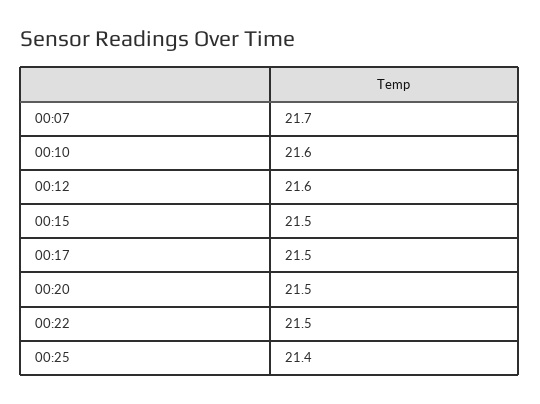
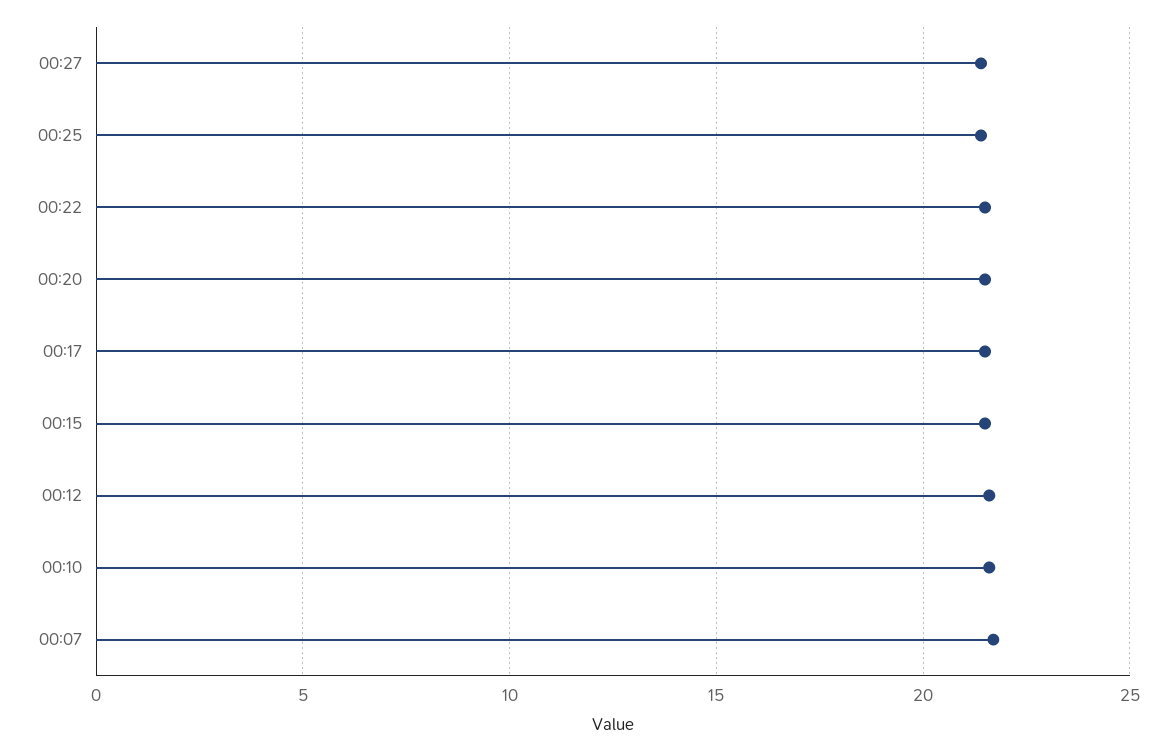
00:27: none -> 21.5

